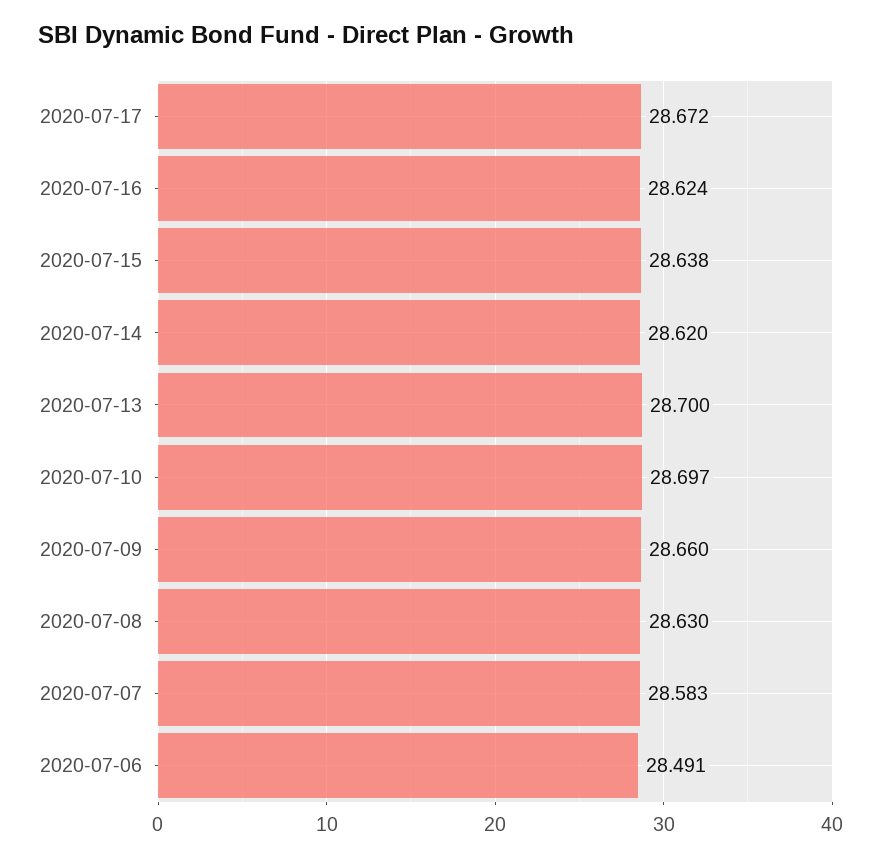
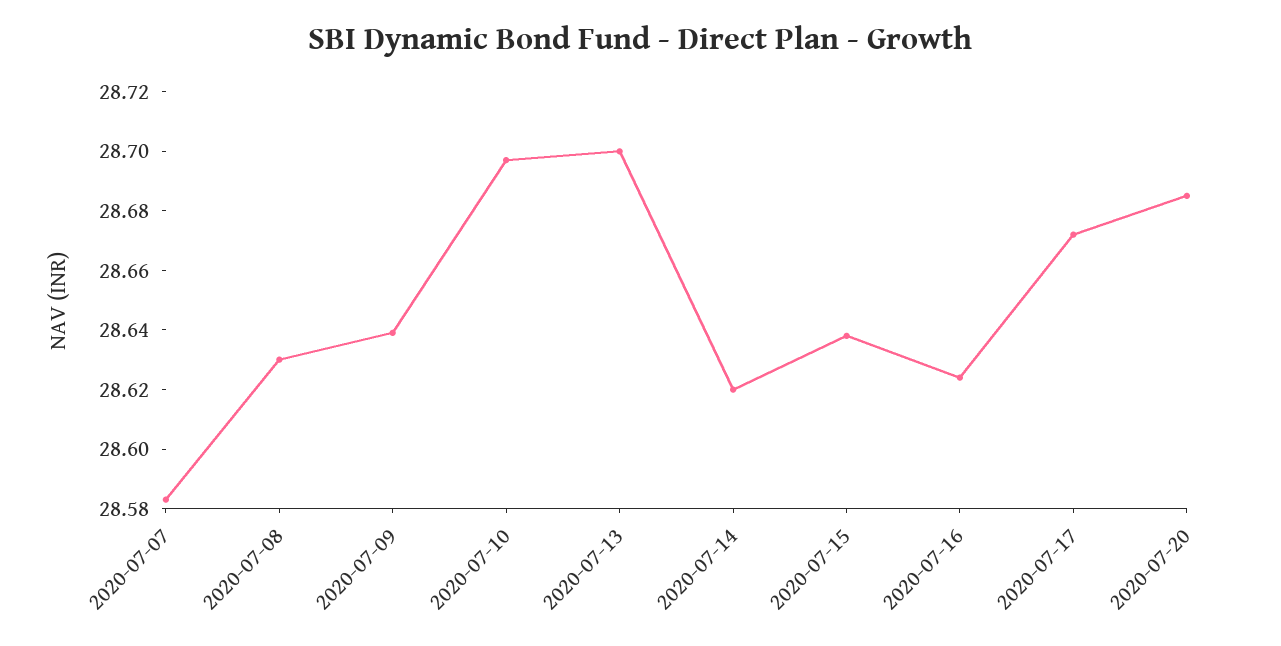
2020-07-09: 28.66 -> 28.64
2020-07-06: 28.491 -> none
2020-07-20: none -> 28.685

